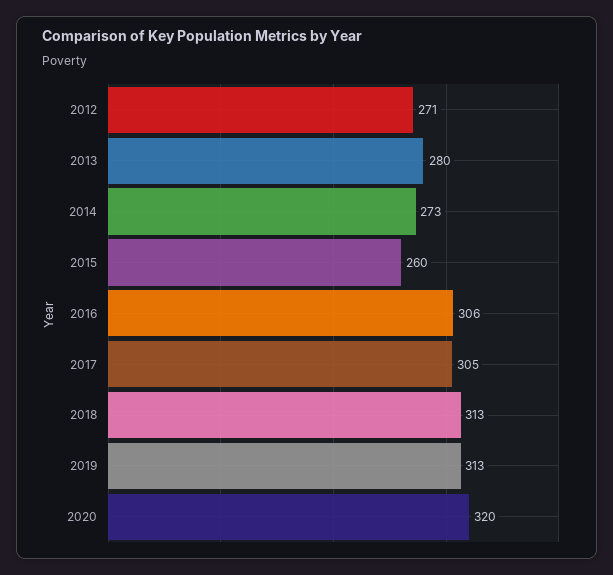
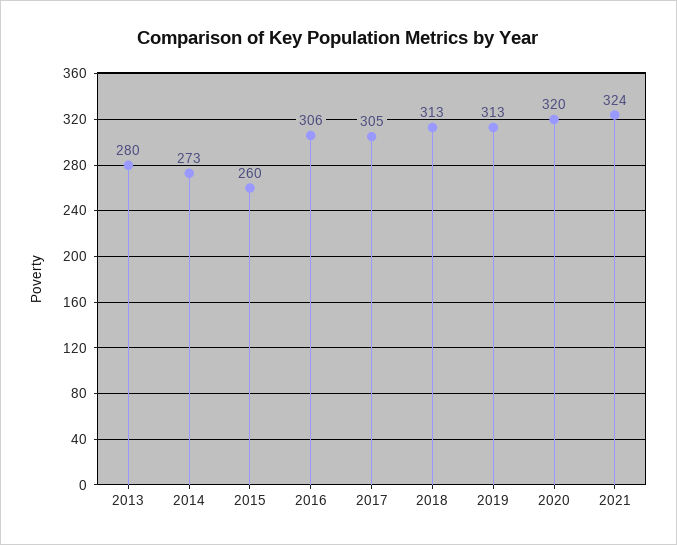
2012: 271 -> none
2021: none -> 324

